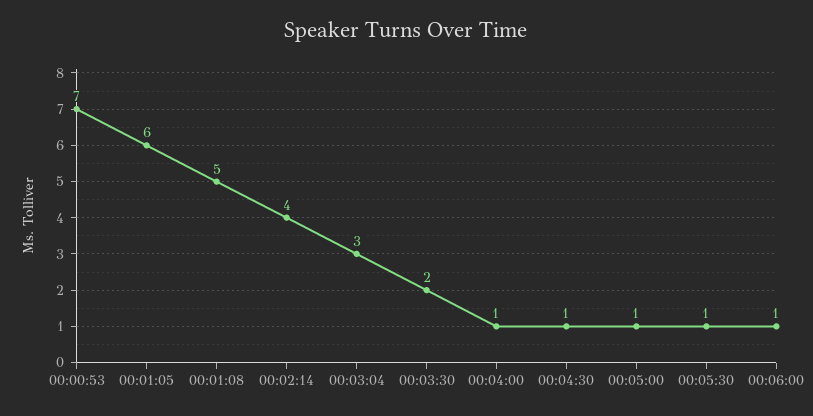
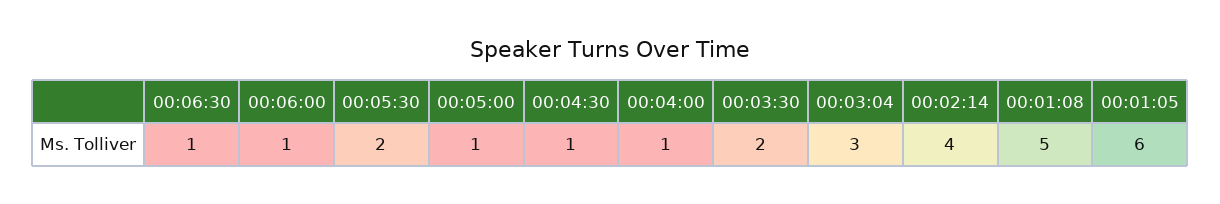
00:00:53: 7 -> none
00:05:30: 1 -> 2
00:06:30: none -> 1

